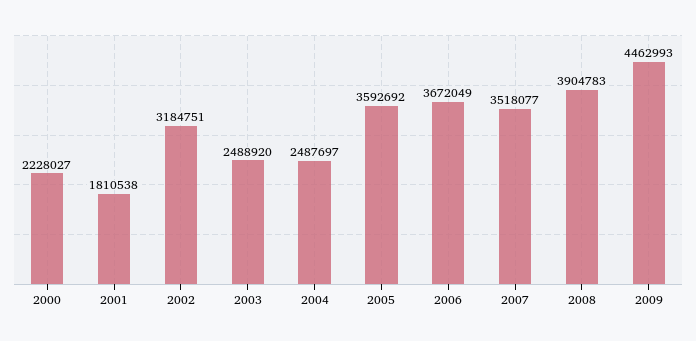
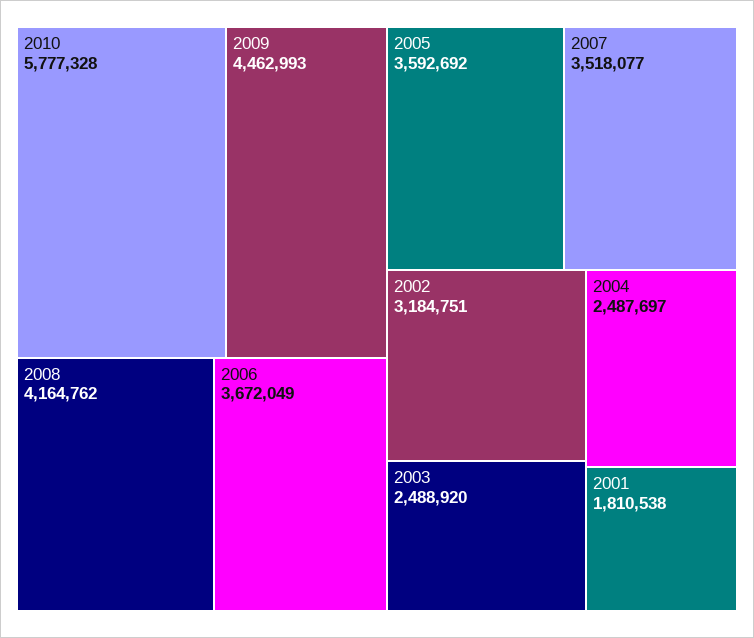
2000: 2228027 -> none
2008: 3904783 -> 4164762
2010: none -> 5777328

